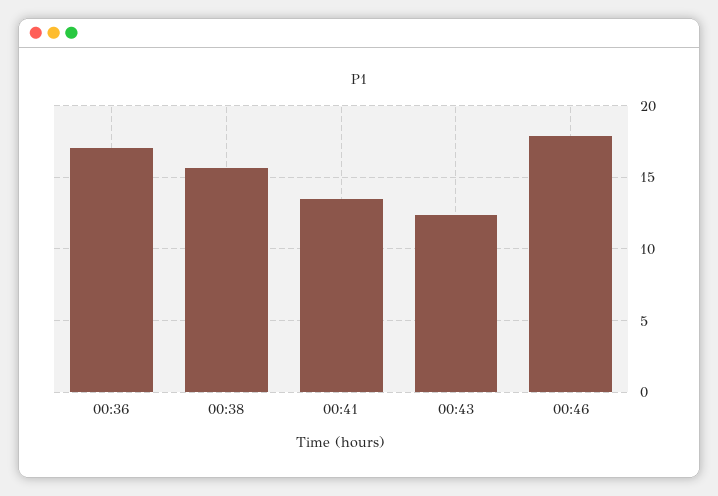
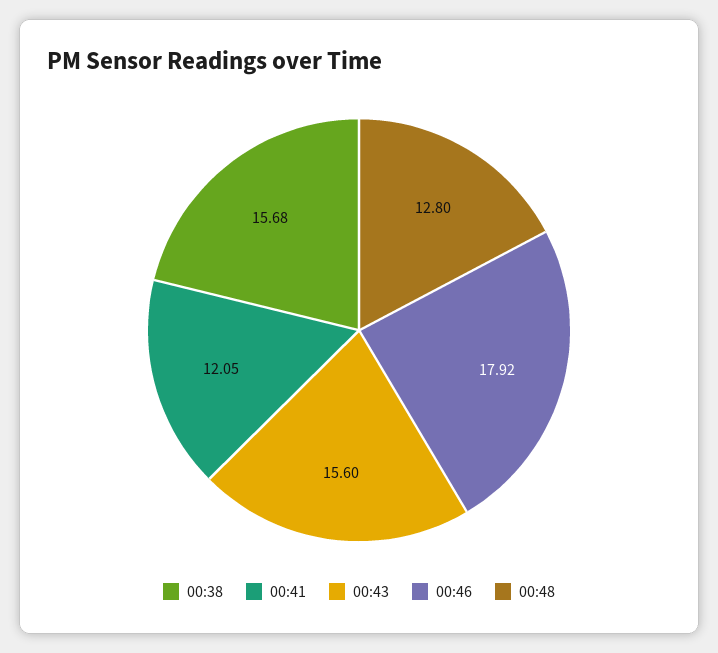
00:36: 17 -> none
00:41: 13.5 -> 12.05
00:43: 12.5 -> 15.6
00:48: none -> 12.8

